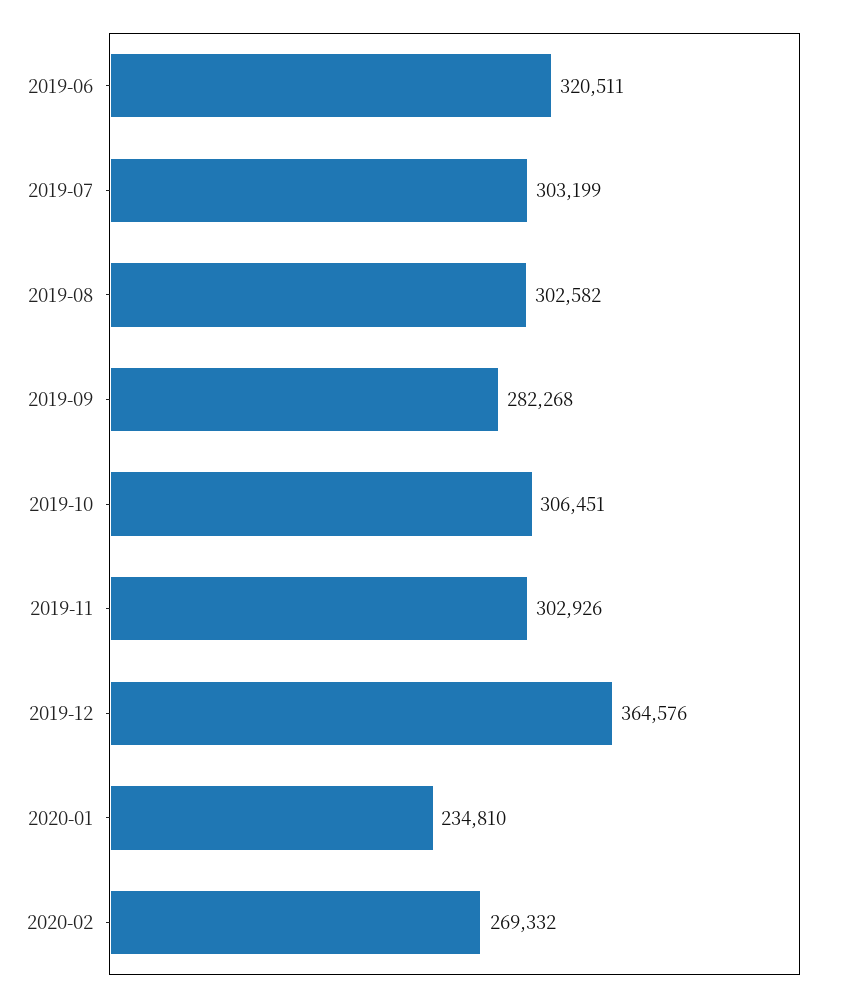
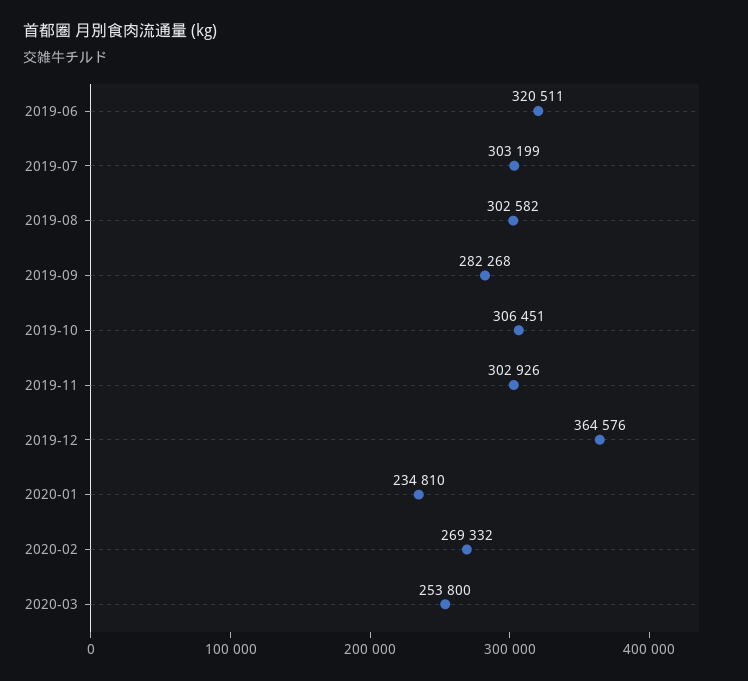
2020-03: none -> 253800

